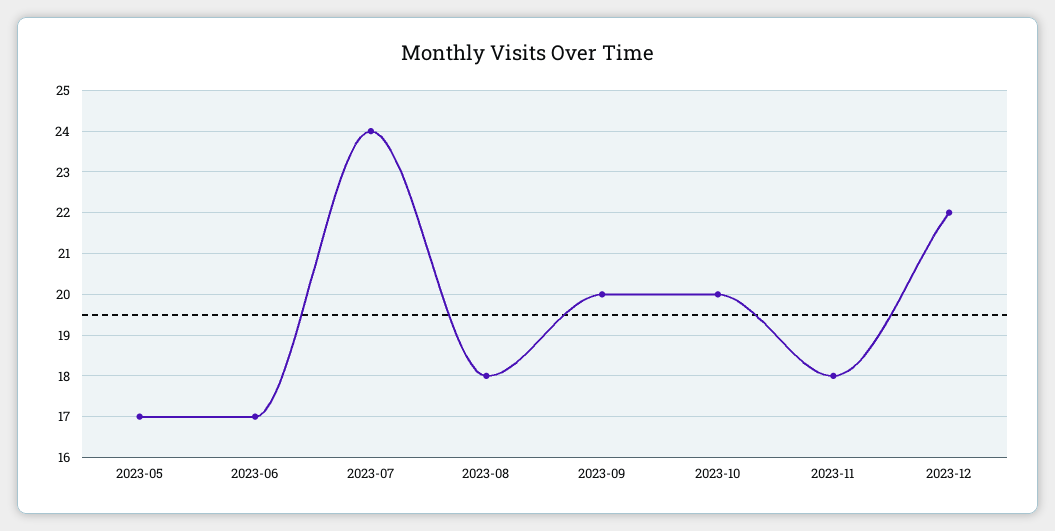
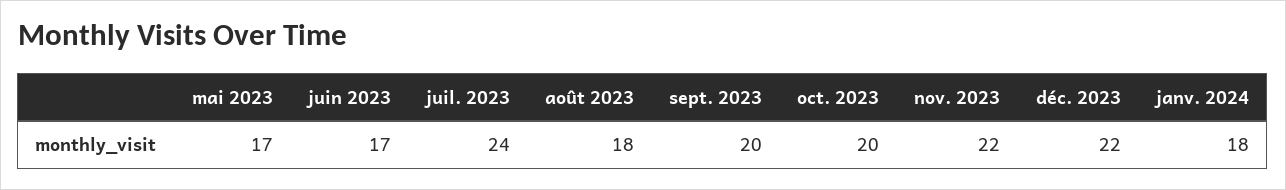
2023-11: 18 -> 22
janv. 2024: none -> 18

